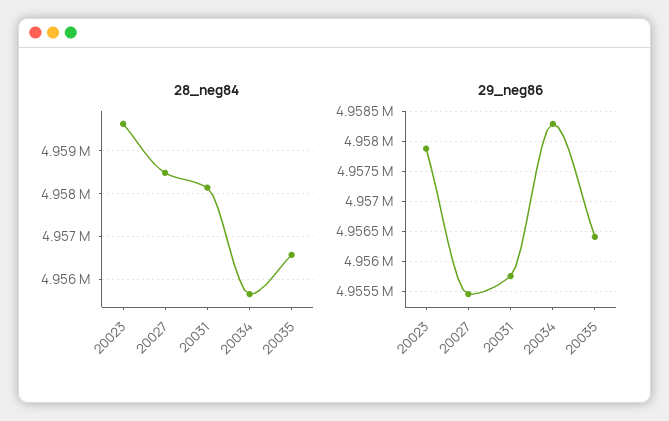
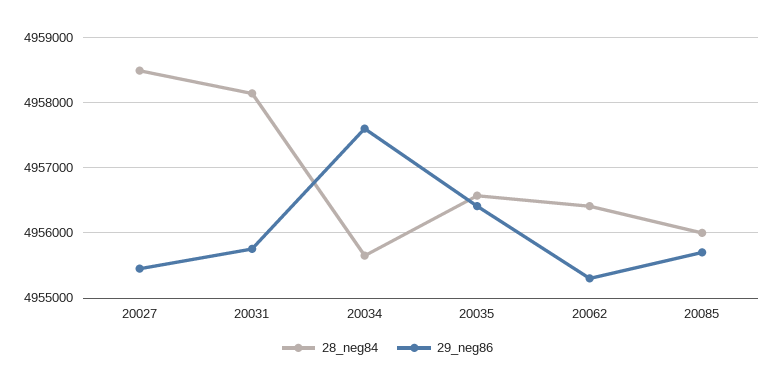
28_neg84, 20023: 4959600 -> none
29_neg86, 20023: 4957900 -> none
29_neg86, 20034: 4958300 -> 4957600
28_neg84, 20062: none -> 4956400
29_neg86, 20062: none -> 4955300
28_neg84, 20085: none -> 4956000
29_neg86, 20085: none -> 4955700

